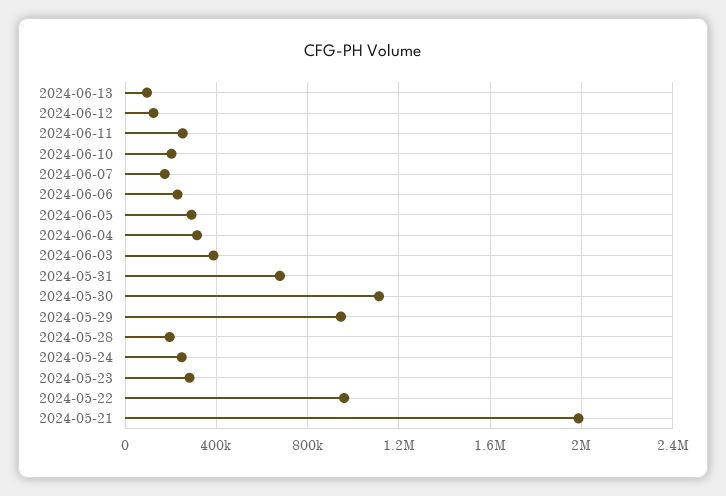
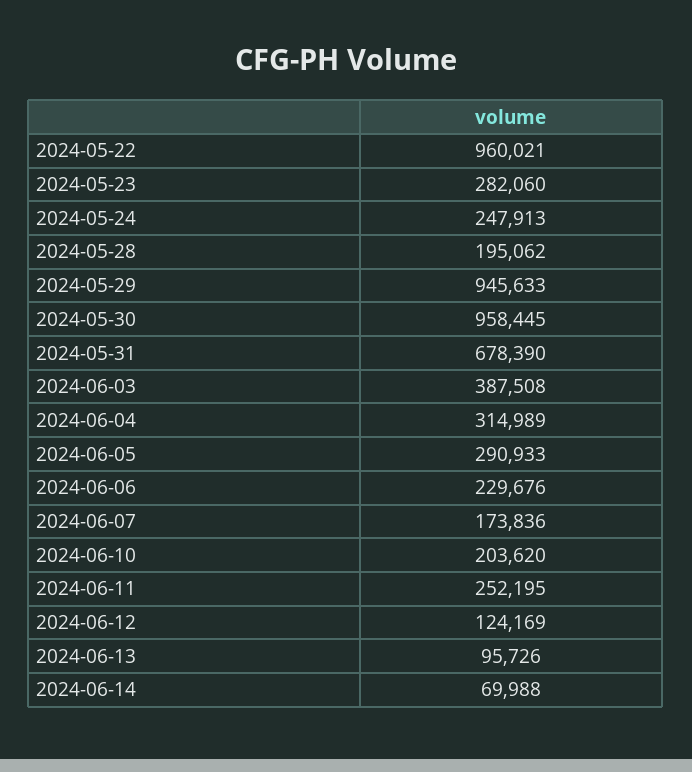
2024-05-30: 1100000 -> 958445
2024-05-21: 2000000 -> none
2024-06-14: none -> 69988

